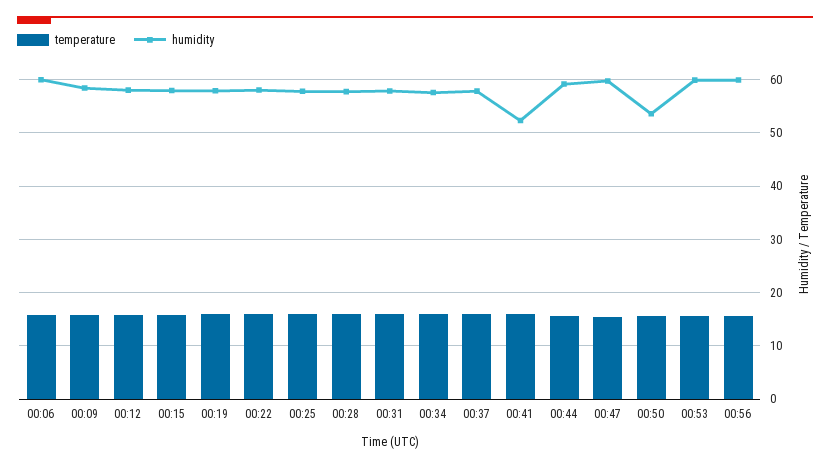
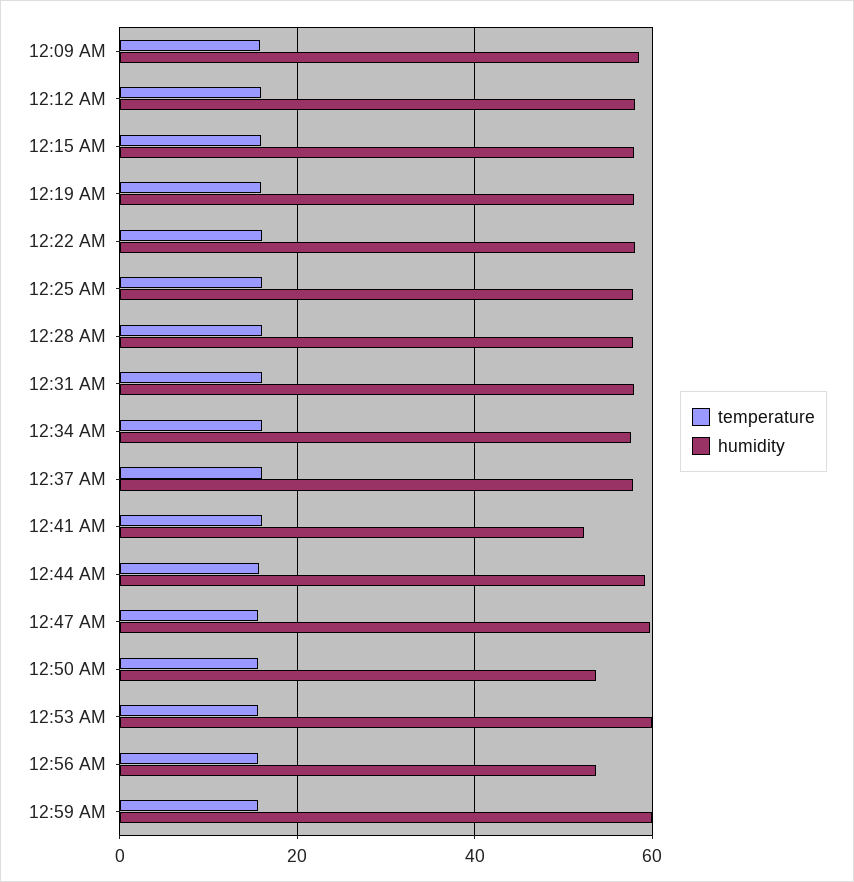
temperature, 00:06: 16 -> none
humidity, 00:06: 60 -> none
humidity, 00:56: 60 -> 54
temperature, 12:59 AM: none -> 16
humidity, 12:59 AM: none -> 60

